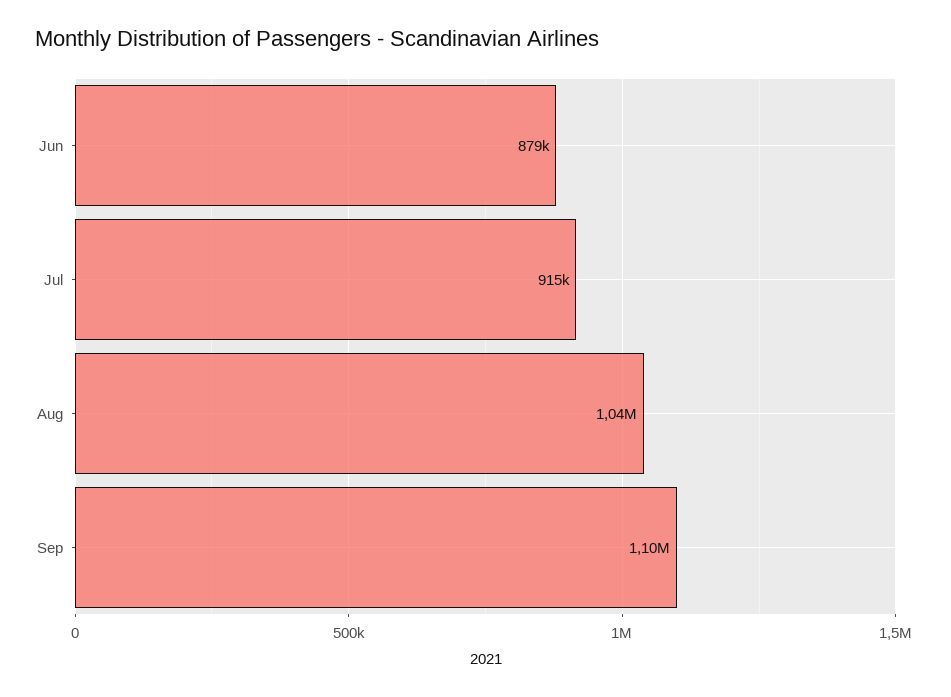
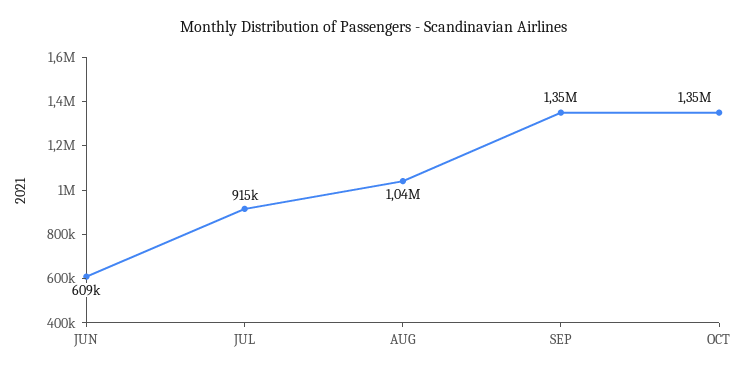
Jun: 879000 -> 609000
Sep: 1100000 -> 1350000
OCT: none -> 1350000

